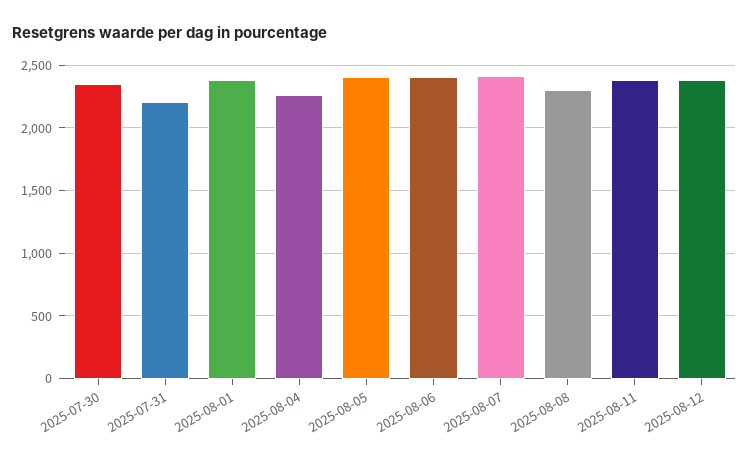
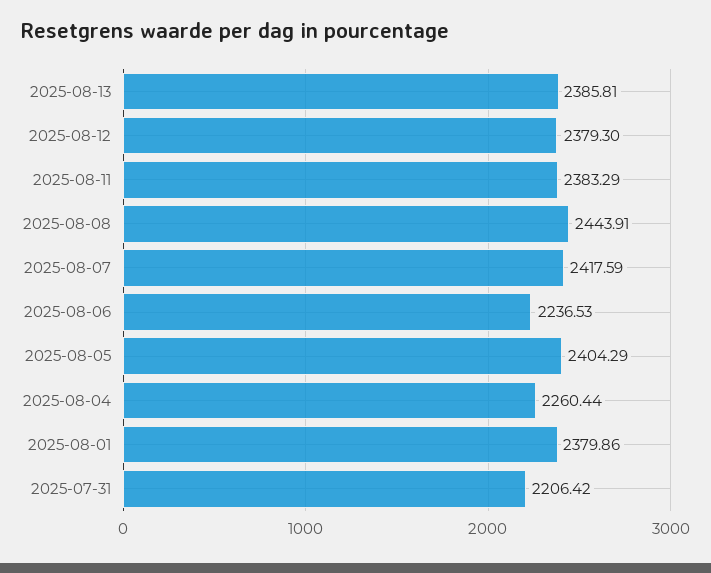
2025-07-30: 2350 -> none
2025-08-06: 2400 -> 2236.53
2025-08-08: 2300 -> 2443.91
2025-08-13: none -> 2385.81

